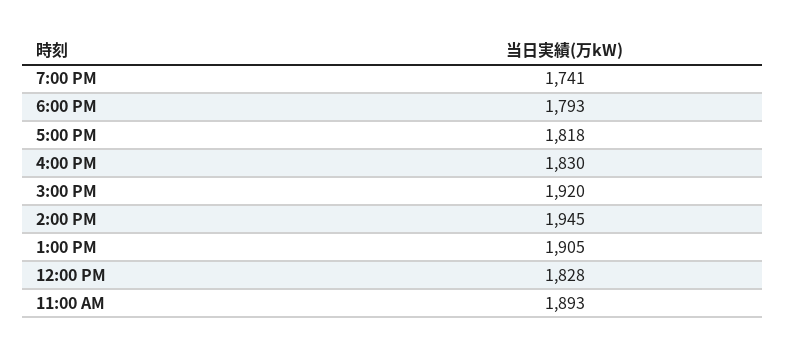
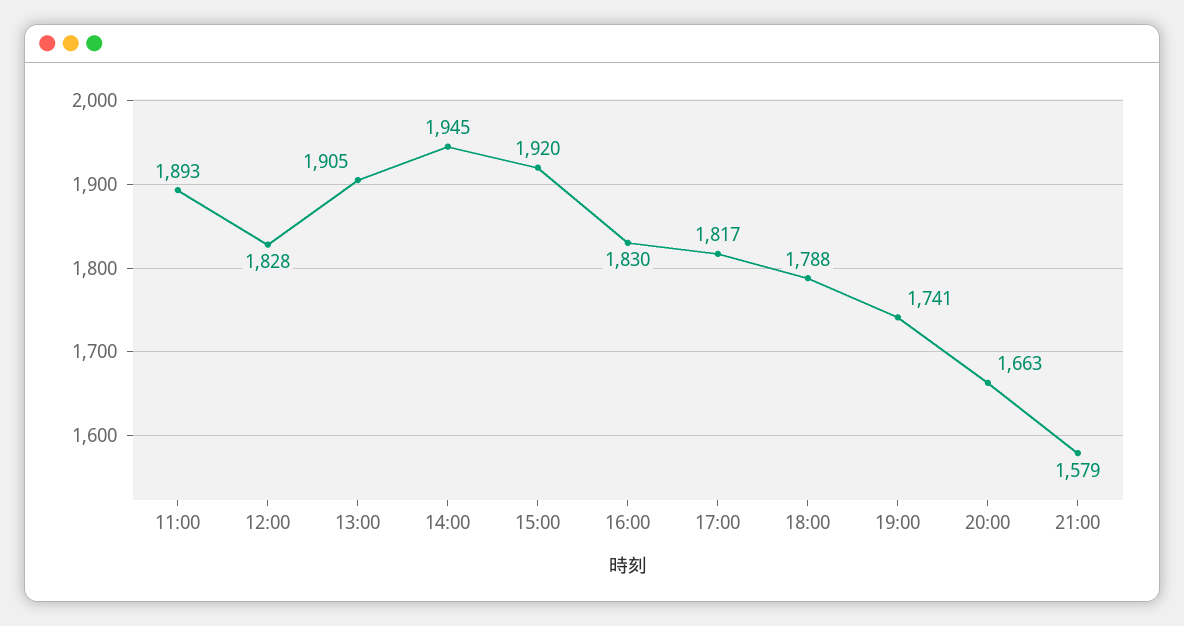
6:00 PM: 1793 -> 1788
5:00 PM: 1818 -> 1817
20:00: none -> 1663
21:00: none -> 1579

